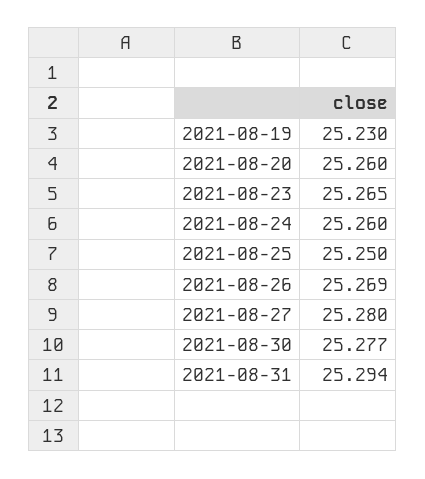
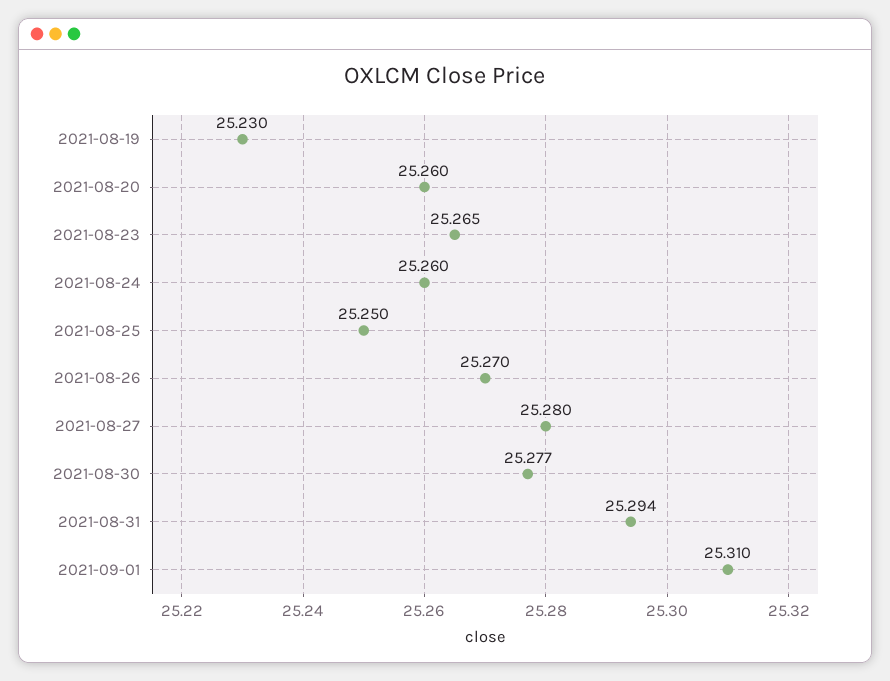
2021-08-26: 25.269 -> 25.27
2021-09-01: none -> 25.31

